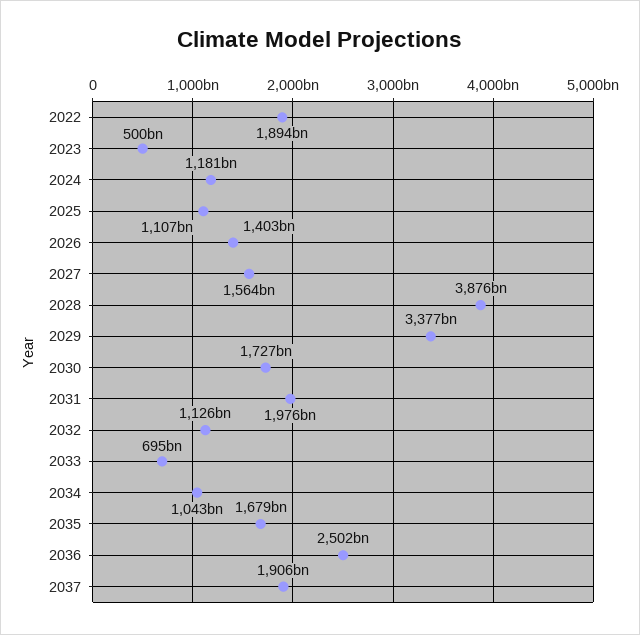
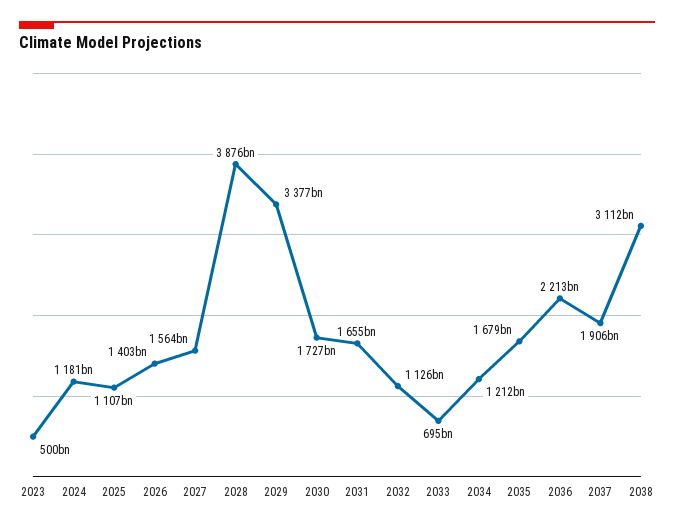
2022: 1894000000000 -> none
2031: 1976000000000 -> 1655000000000
2034: 1043000000000 -> 1212000000000
2036: 2502000000000 -> 2213000000000
2038: none -> 3112000000000

